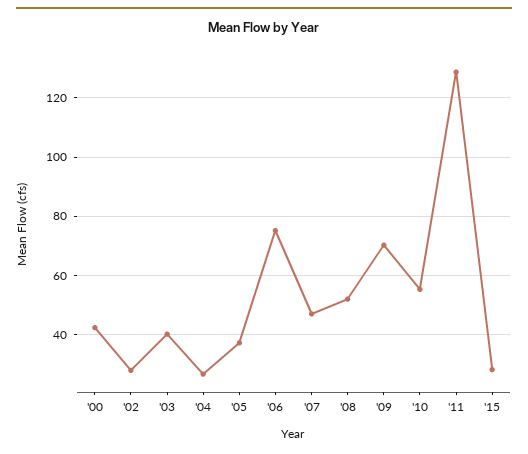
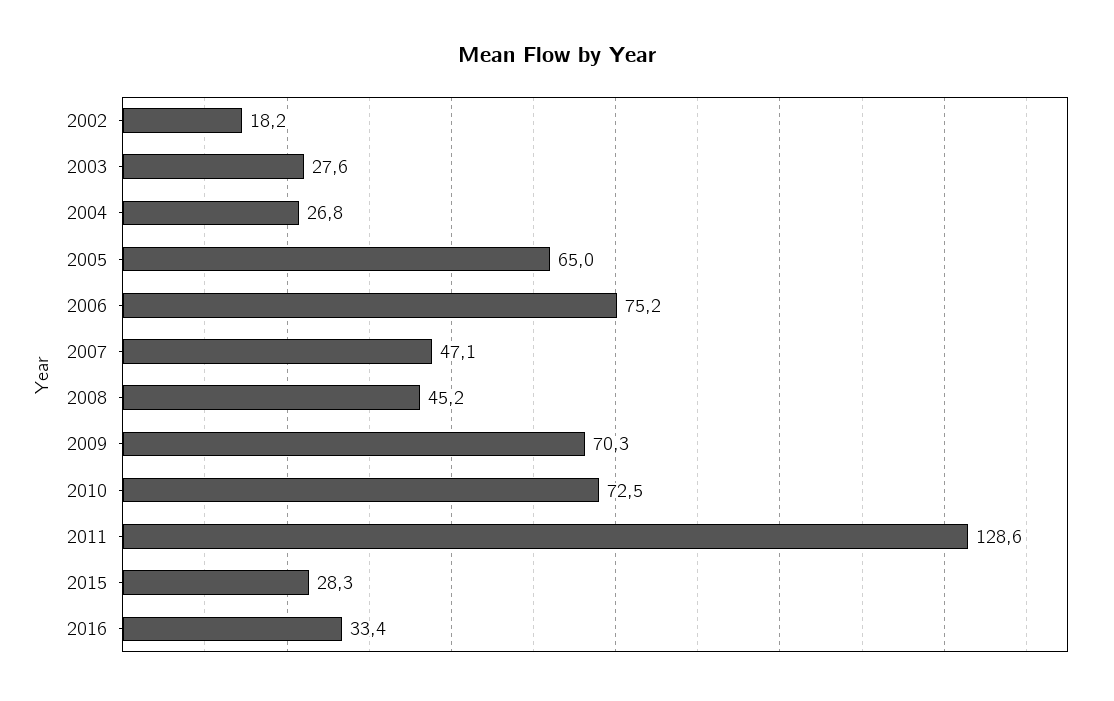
'00: 42.5 -> none
'02: 27.5 -> 18.2
'03: 40 -> 27.6
'05: 37.5 -> 65
'08: 52.5 -> 45.2
'10: 55 -> 72.5
2016: none -> 33.4

